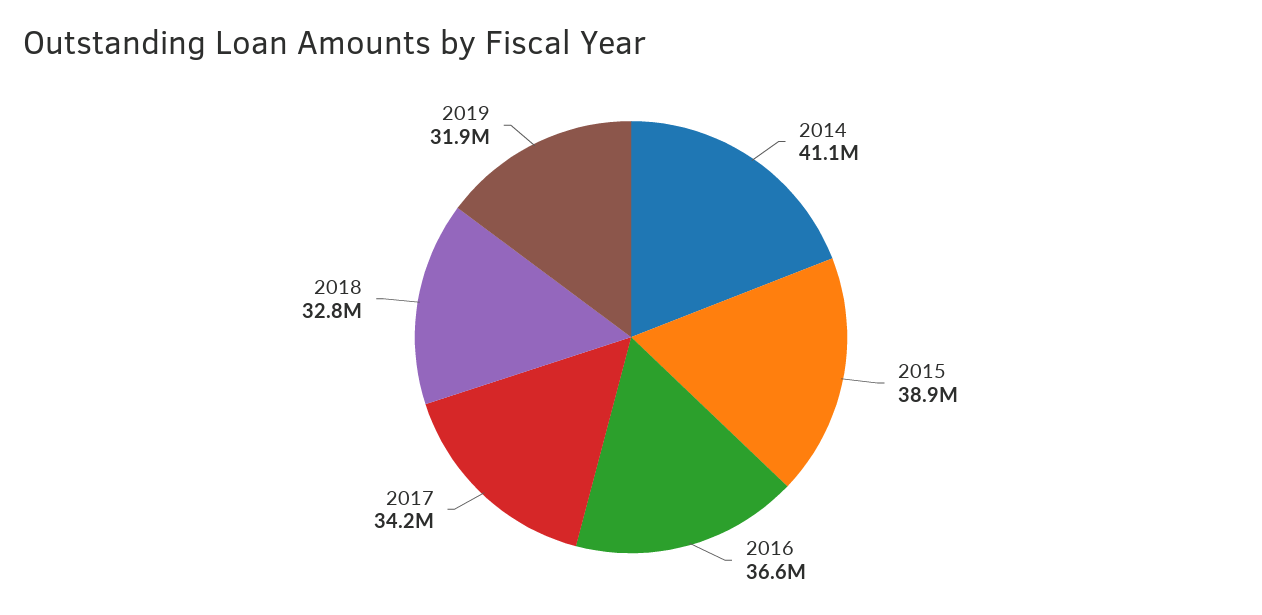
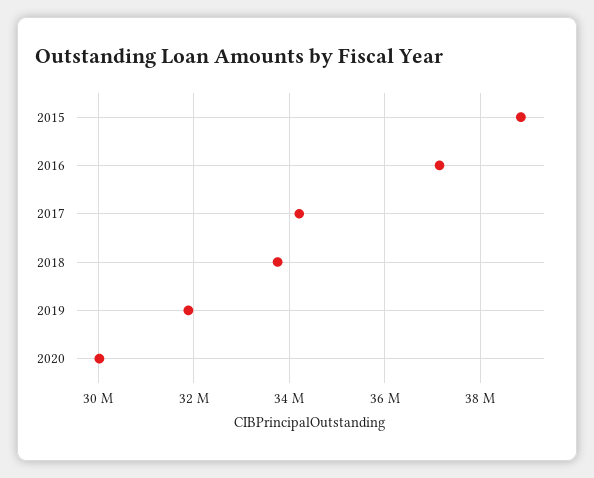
2014: 41100000 -> none
2016: 36600000 -> 37200000
2018: 32800000 -> 33800000
2020: none -> 30000000

